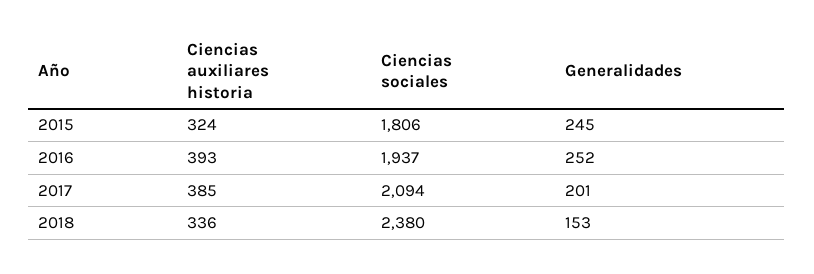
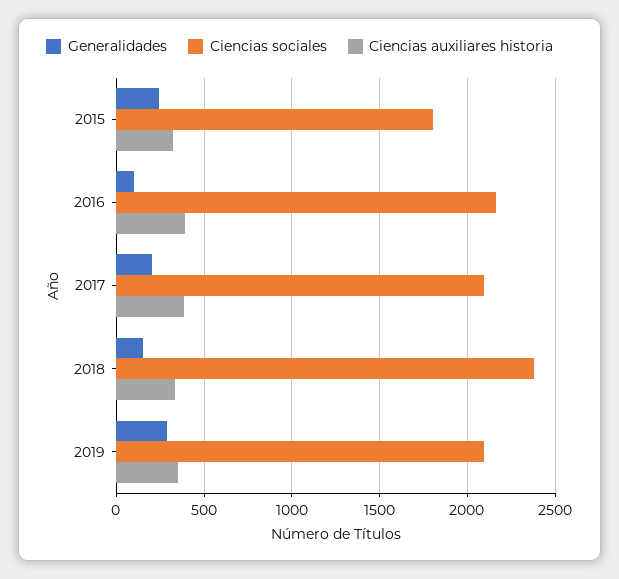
Ciencias sociales, 2016: 1937 -> 2150
Generalidades, 2016: 252 -> 100
Generalidades, 2019: none -> 300
Ciencias sociales, 2019: none -> 2100
Ciencias auxiliares historia, 2019: none -> 350

